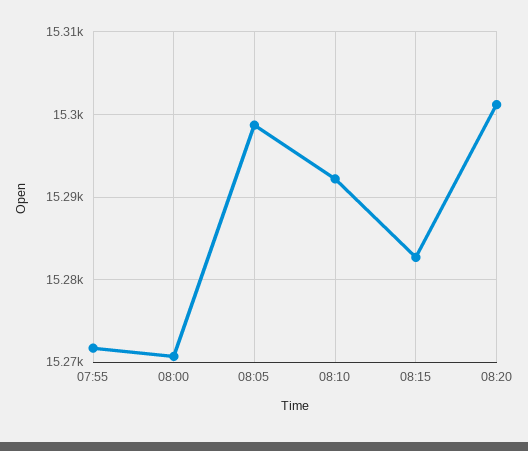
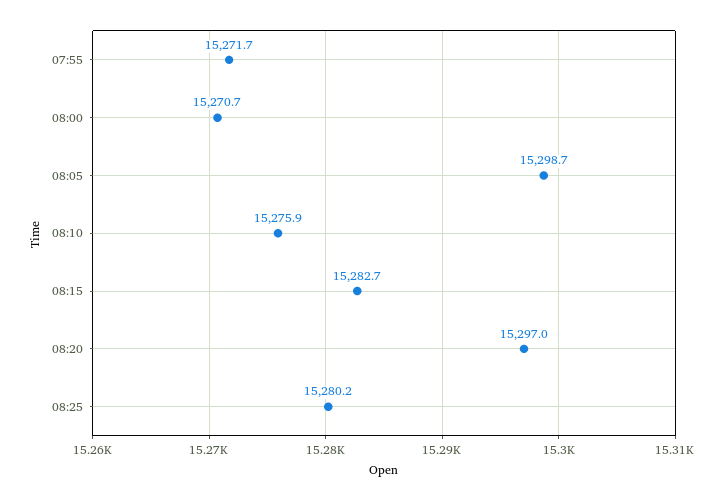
08:10: 15292 -> 15275.9
08:20: 15301 -> 15297
08:25: none -> 15280.2

